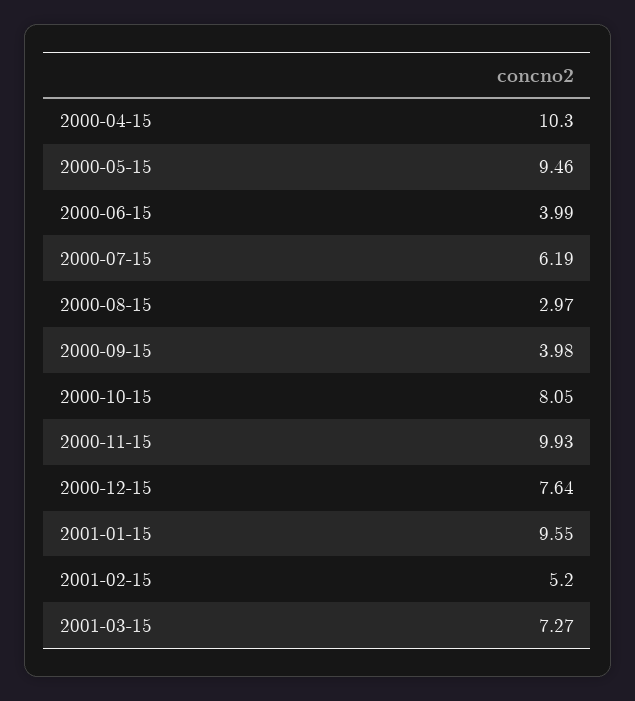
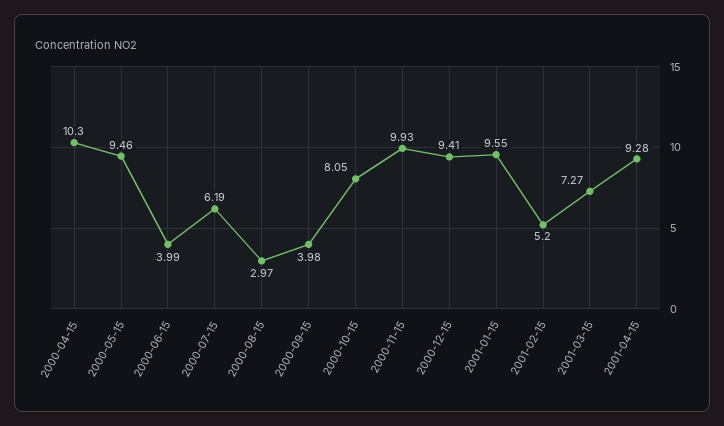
2000-12-15: 7.64 -> 9.41
2001-04-15: none -> 9.28

